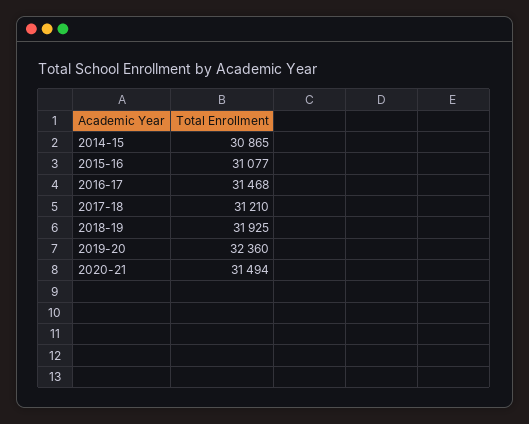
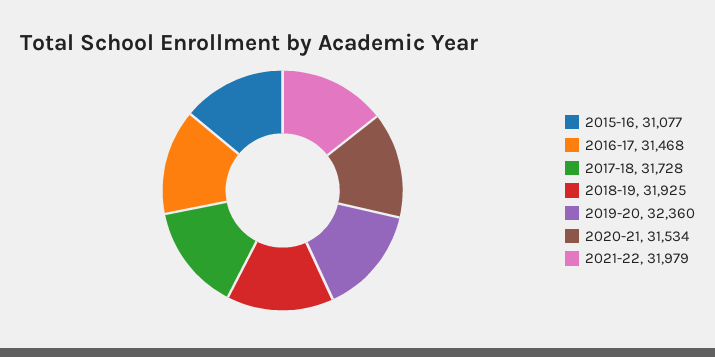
2014-15: 30865 -> none
2017-18: 31210 -> 31728
2020-21: 31494 -> 31534
2021-22: none -> 31979

